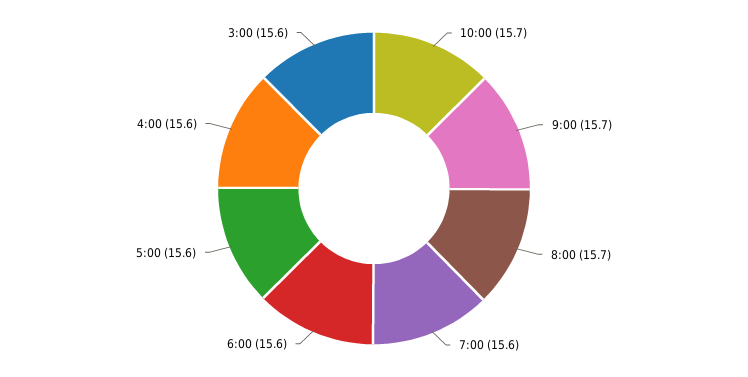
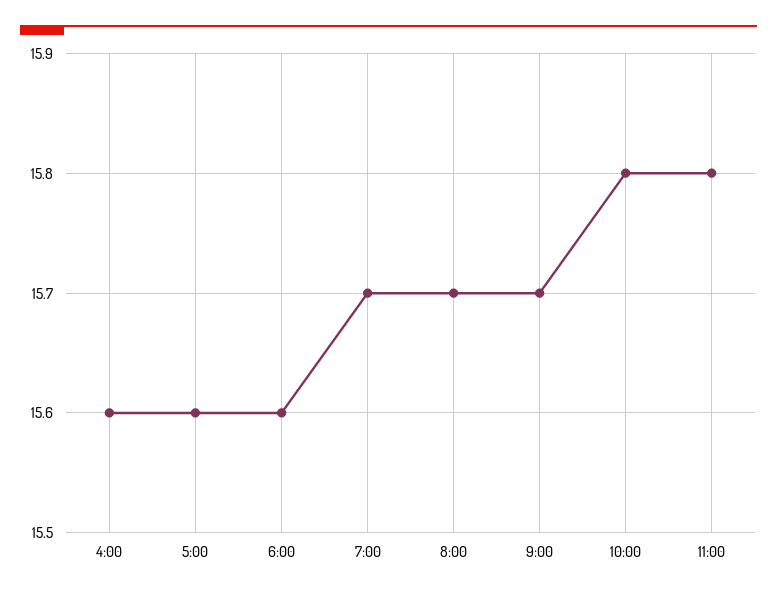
10:00: 15.7 -> 15.8
7:00: 15.6 -> 15.7
3:00: 15.6 -> none
11:00: none -> 15.8

